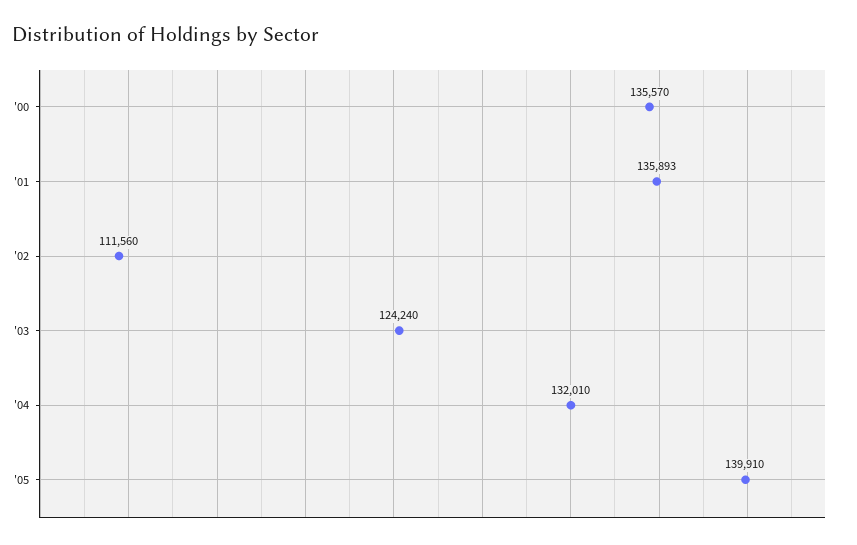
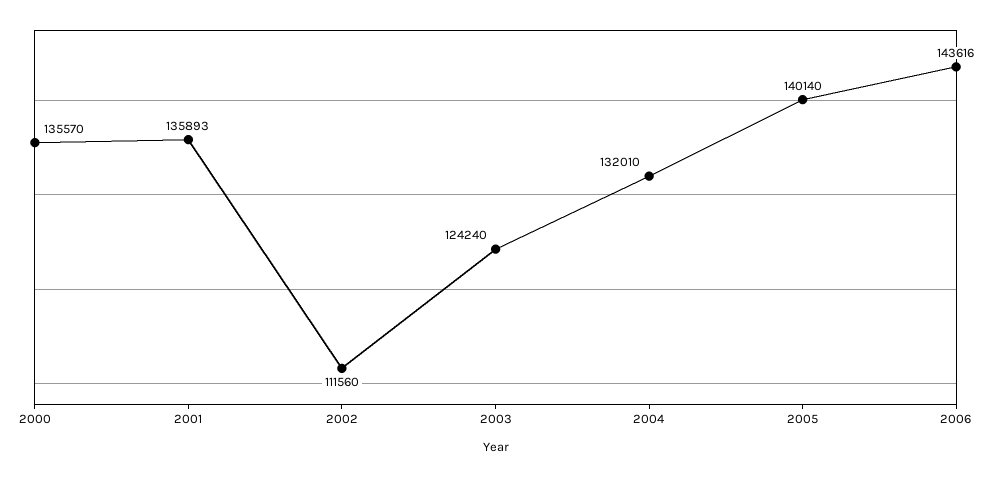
'05: 139910 -> 140140
2006: none -> 143616

